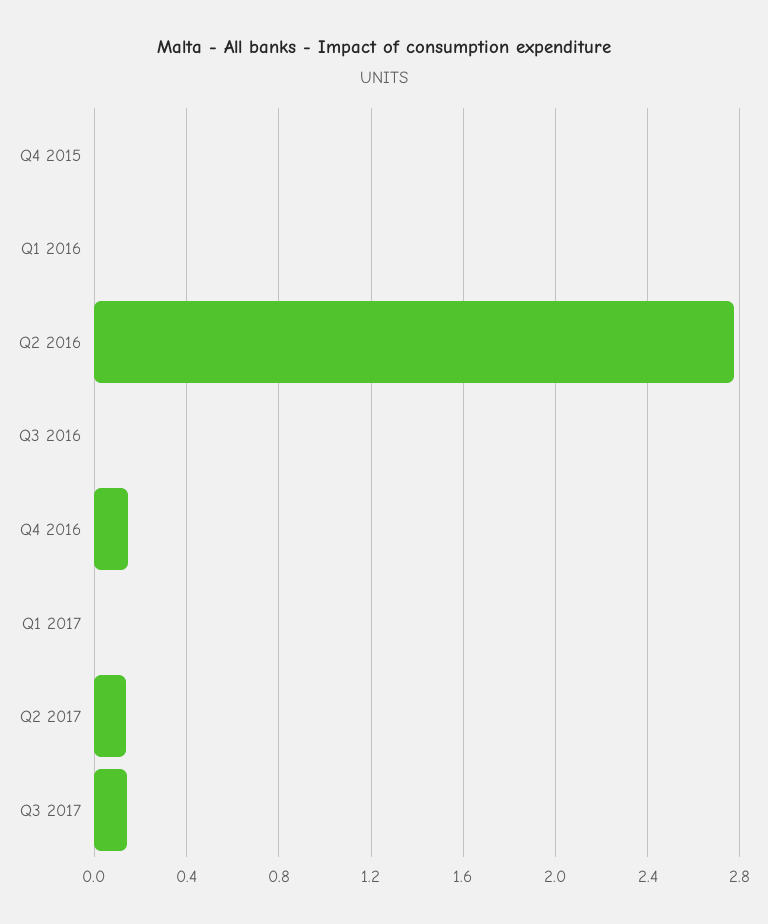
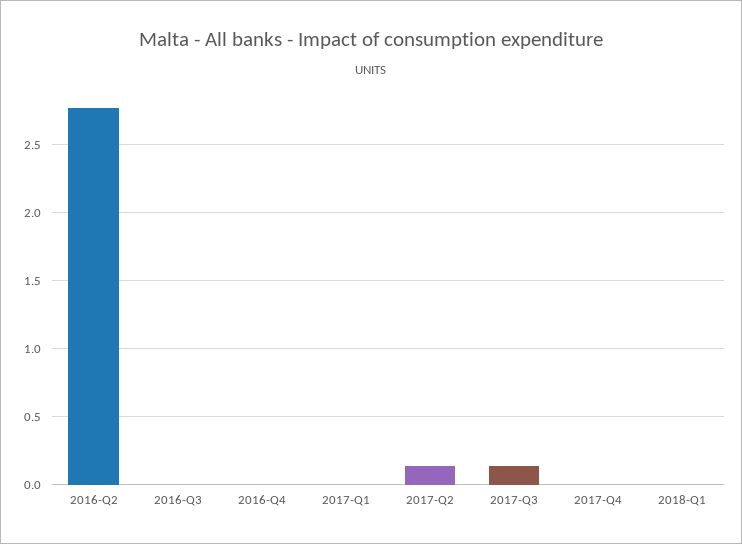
Q4 2015: 0 -> none
Q1 2016: 0 -> none
Q4 2016: 0.15 -> 0
2017-Q4: none -> 0
2018-Q1: none -> 0

